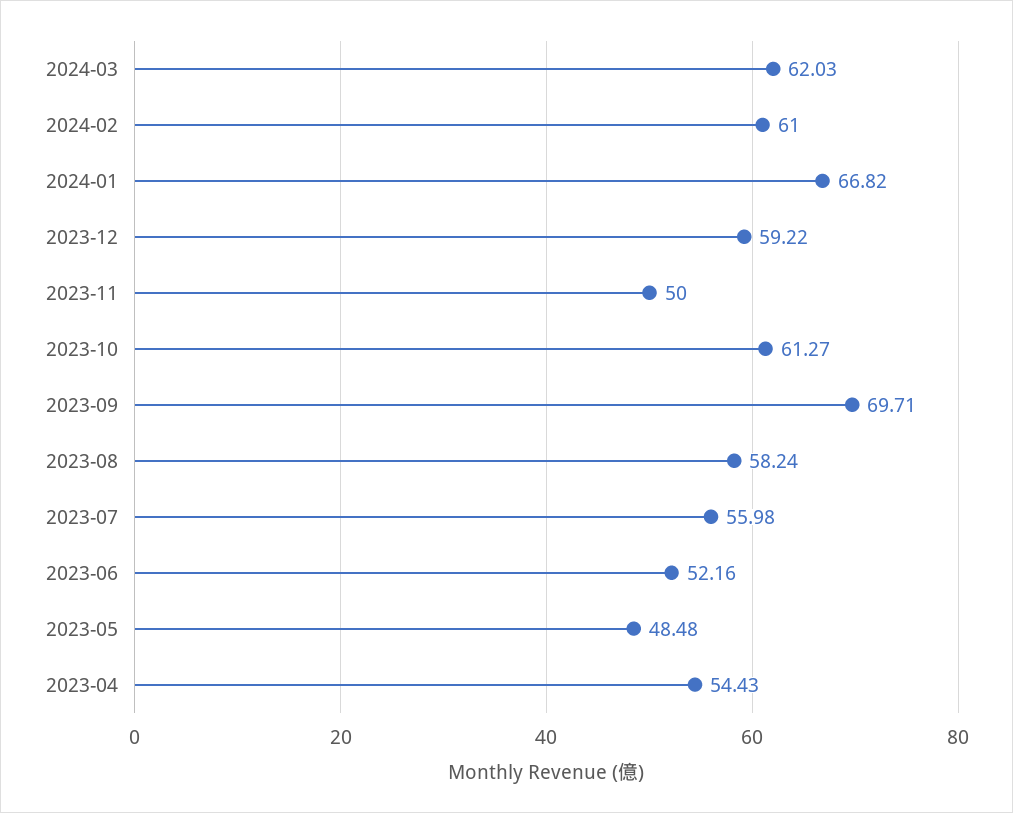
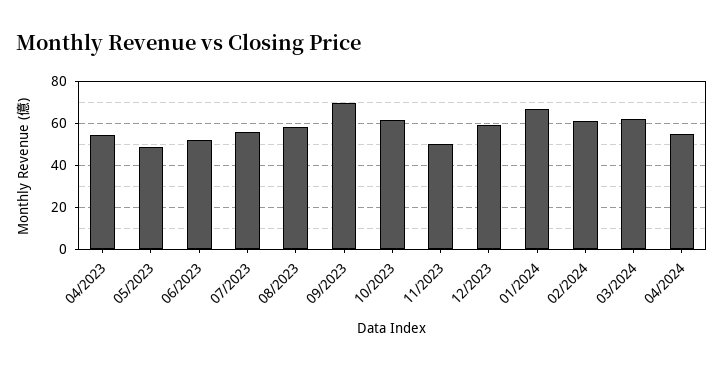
04/2024: none -> 55

